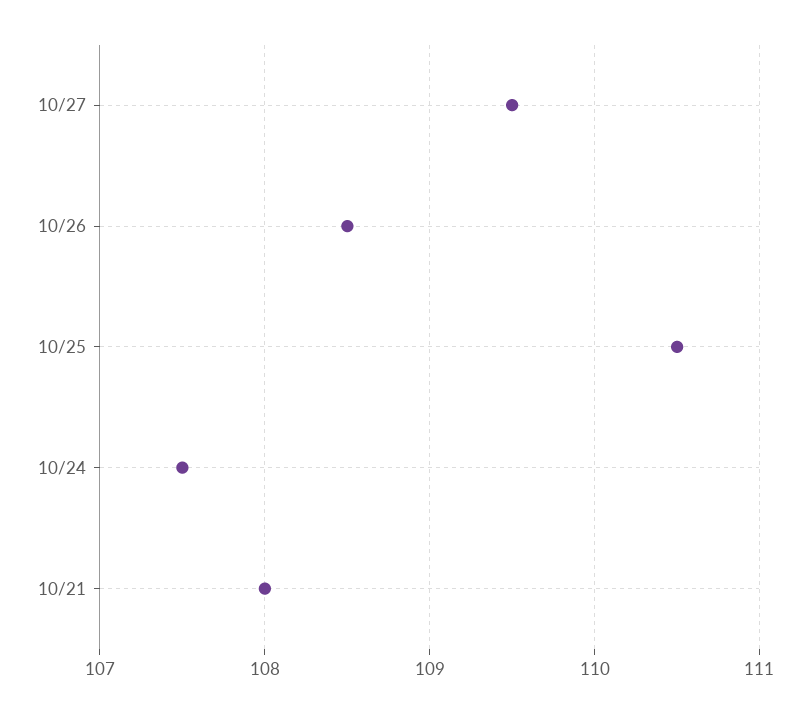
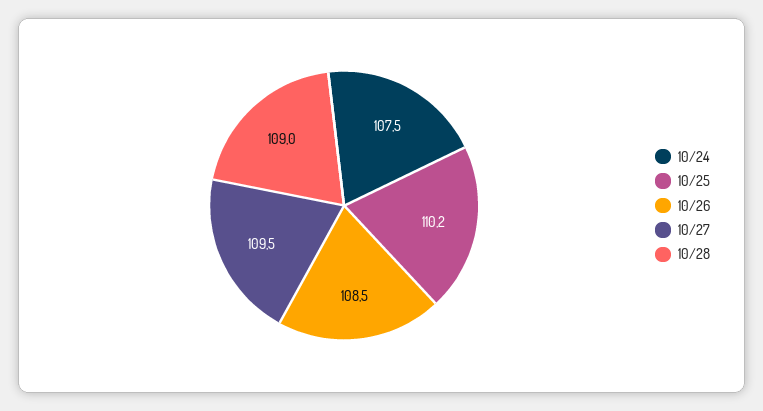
10/25: 110.5 -> 110.2
10/21: 108 -> none
10/28: none -> 109

